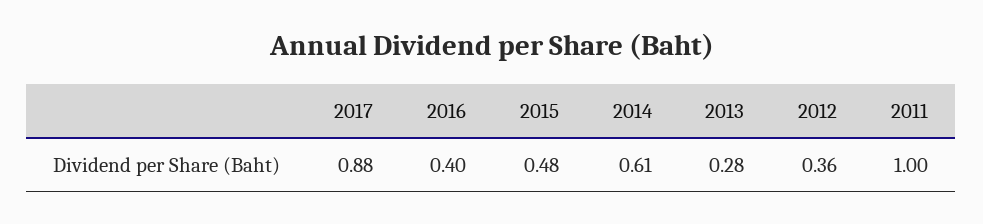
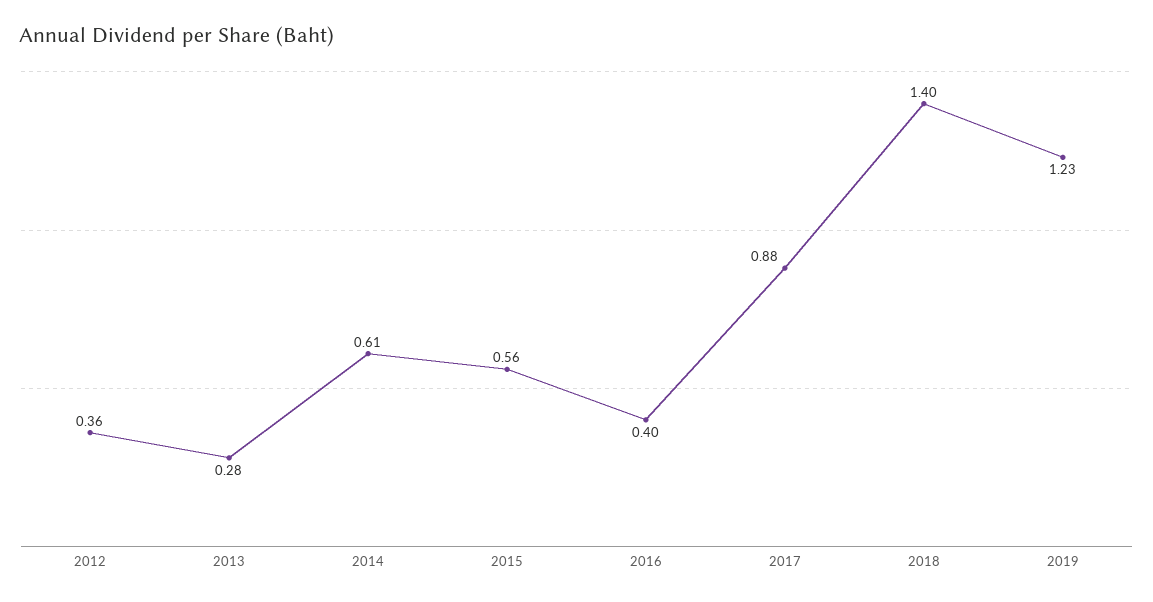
2015: 0.48 -> 0.56
2011: 1 -> none
2018: none -> 1.4
2019: none -> 1.23

